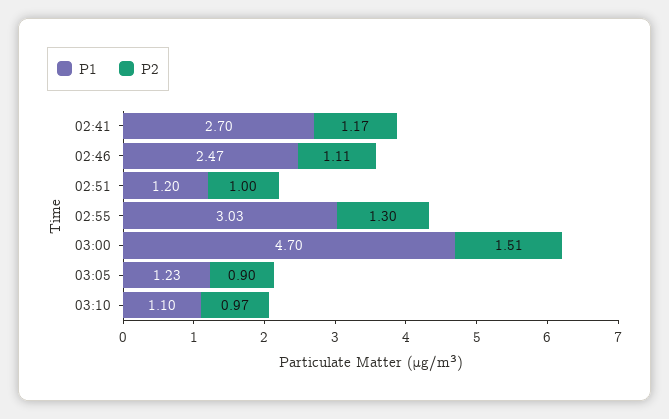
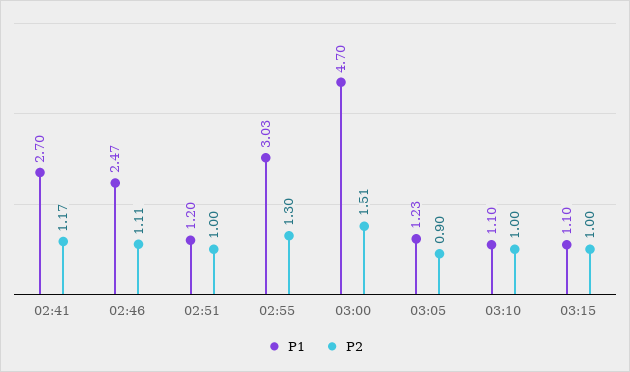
P2, 03:10: 0.97 -> 1
P1, 03:15: none -> 1.1
P2, 03:15: none -> 1

